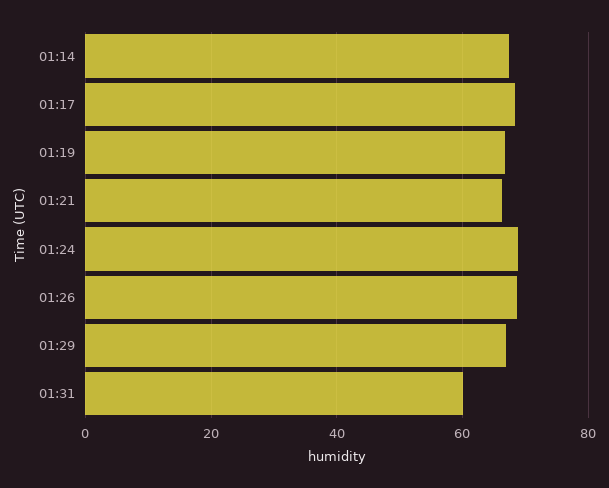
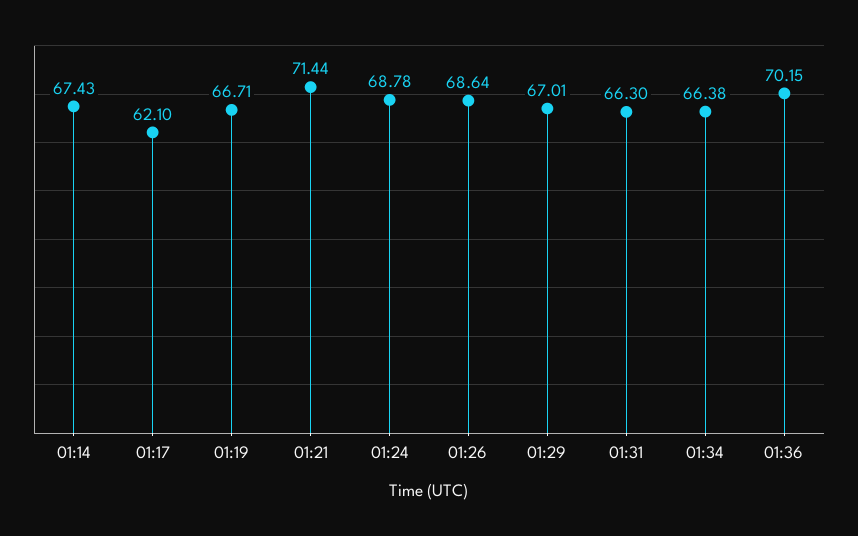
01:17: 68 -> 62.1
01:21: 66 -> 71.44
01:31: 60 -> 66.3
01:34: none -> 66.38
01:36: none -> 70.15

